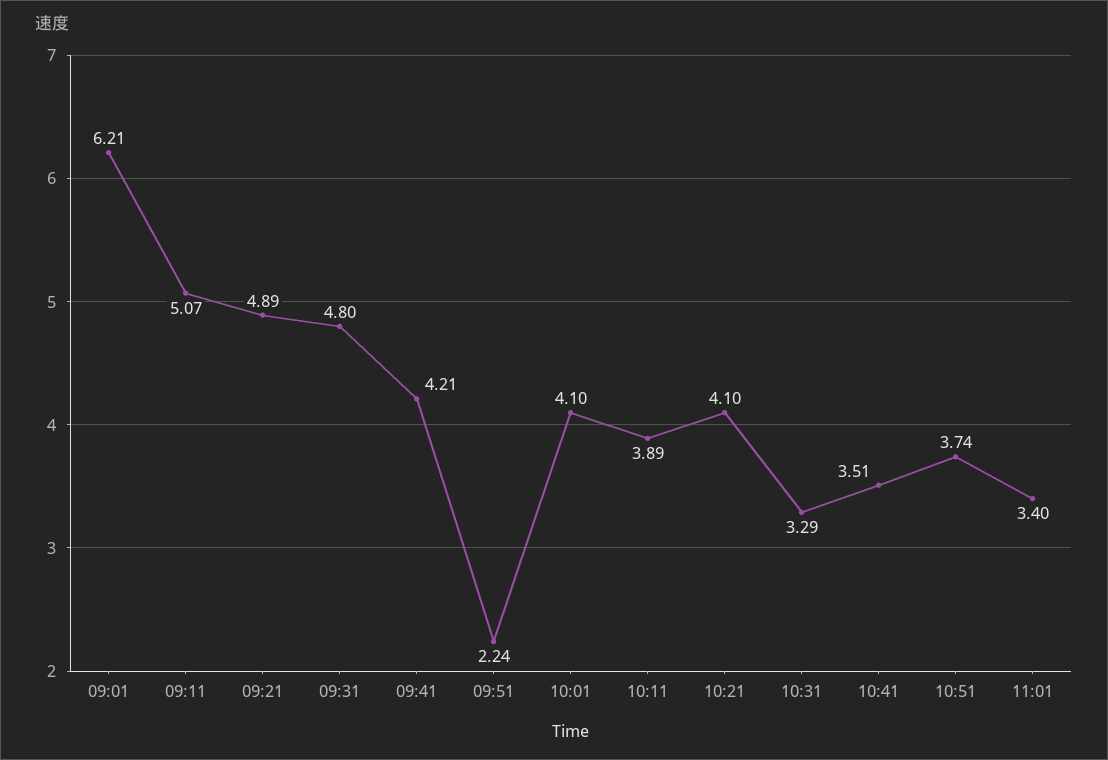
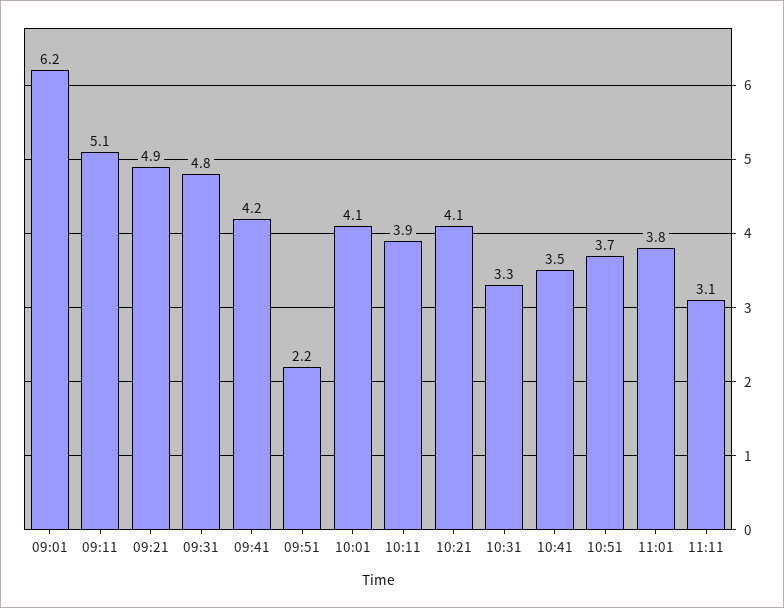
11:01: 3.4 -> 3.8
11:11: none -> 3.1

